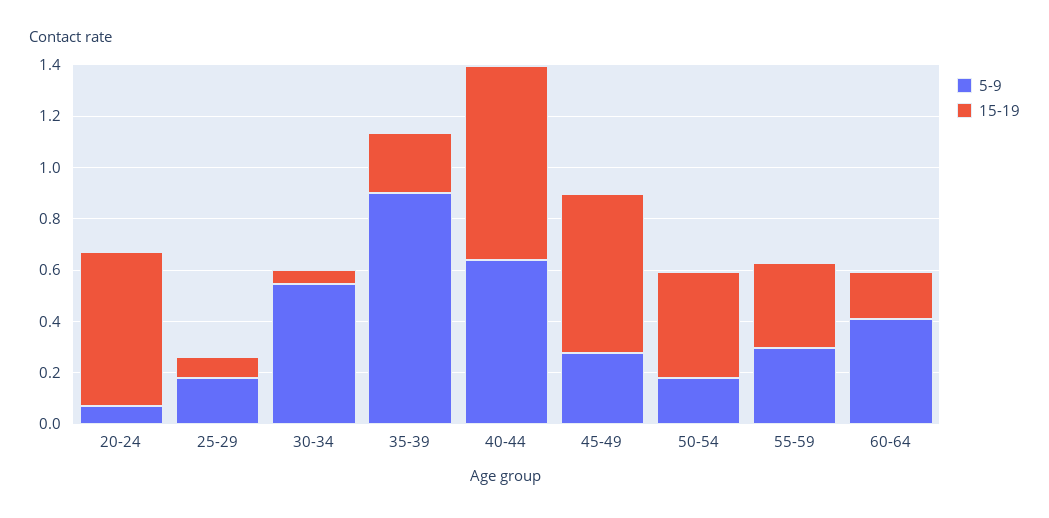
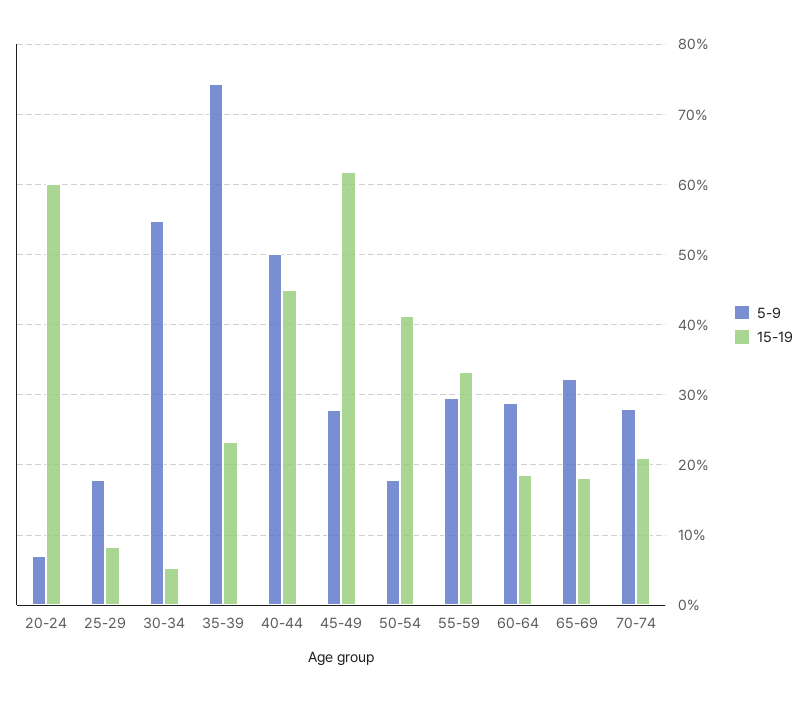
5-9, 35-39: 0.9 -> 0.74
5-9, 40-44: 0.65 -> 0.5
15-19, 40-44: 0.75 -> 0.45
5-9, 60-64: 0.4 -> 0.29
5-9, 65-69: none -> 0.32
15-19, 65-69: none -> 0.18
5-9, 70-74: none -> 0.28
15-19, 70-74: none -> 0.21

